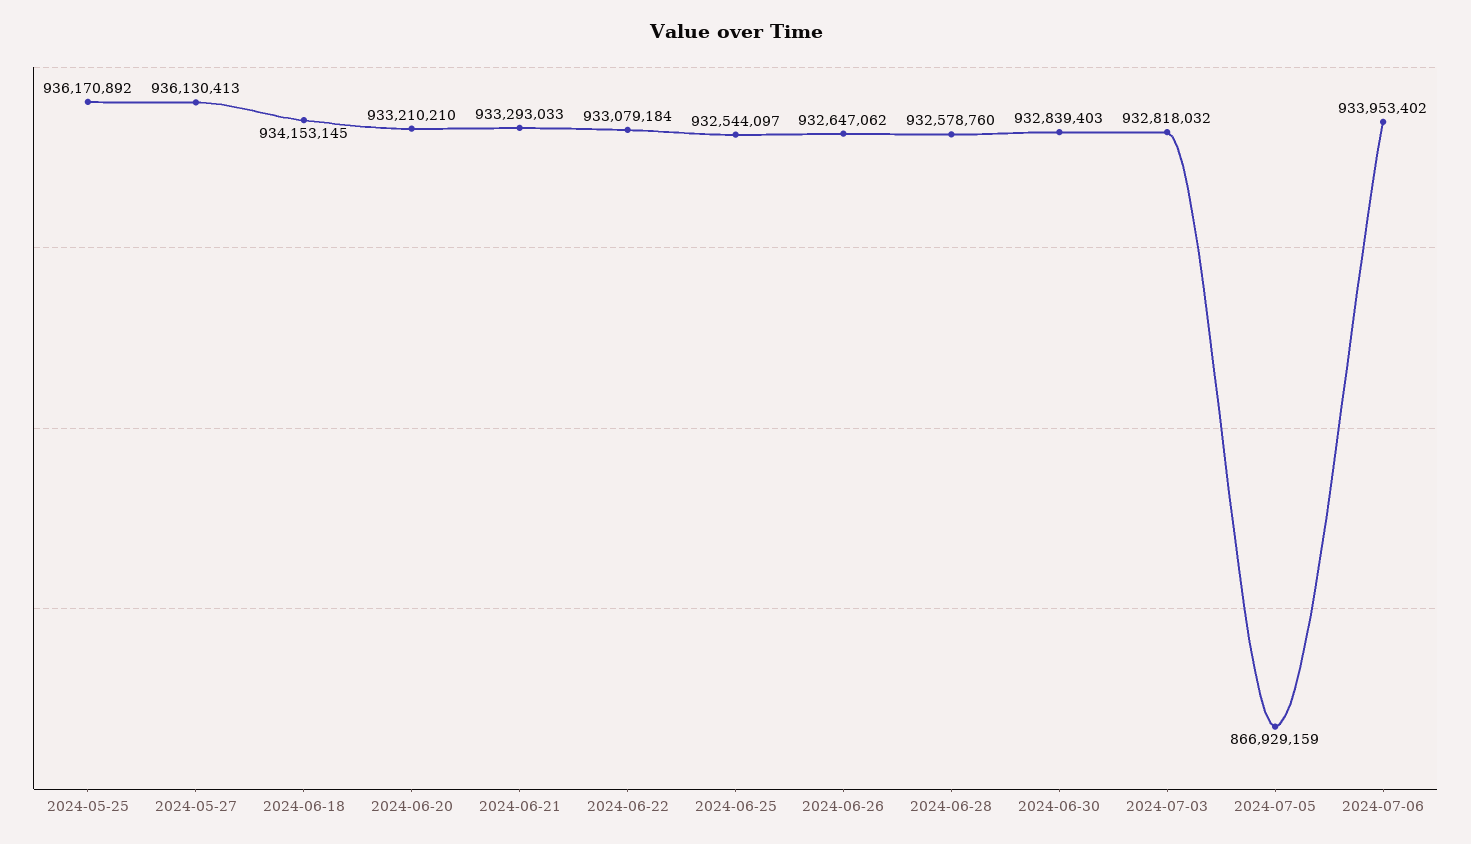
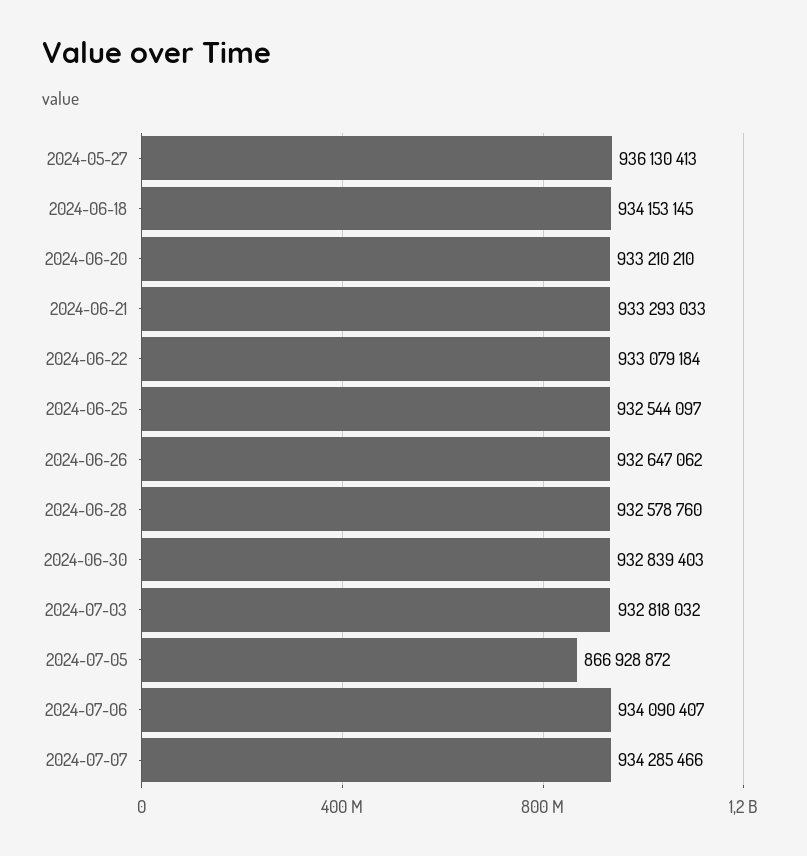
2024-05-25: 936170892 -> none
2024-07-05: 866929159 -> 866928872
2024-07-06: 933953402 -> 934090407
2024-07-07: none -> 934285466

